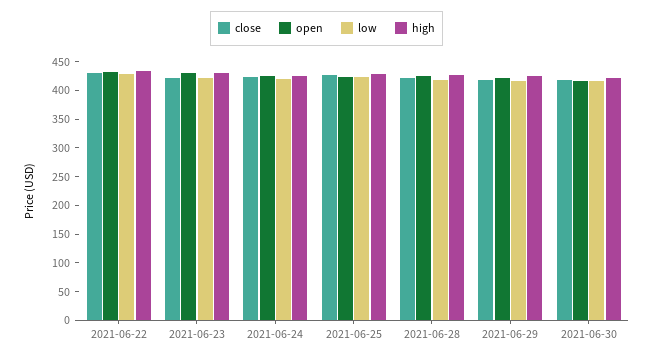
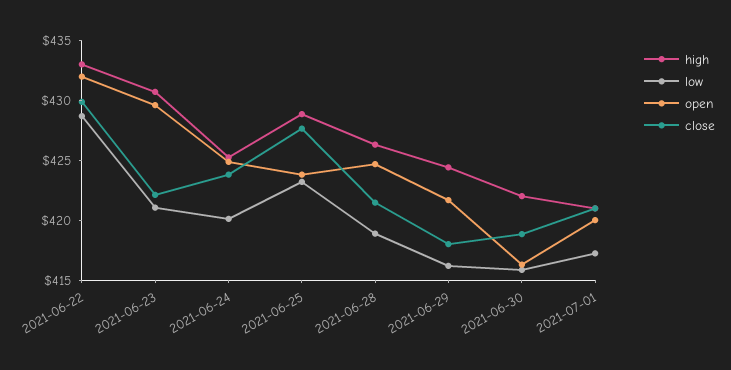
high, 2021-07-01: none -> 421
low, 2021-07-01: none -> 417
open, 2021-07-01: none -> 420
close, 2021-07-01: none -> 421

